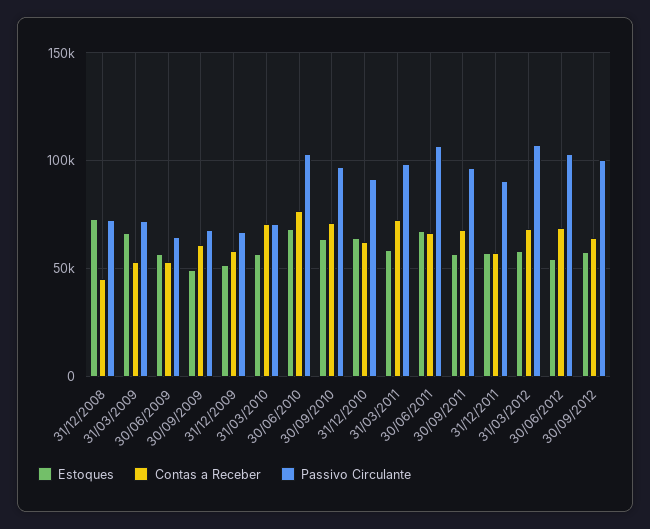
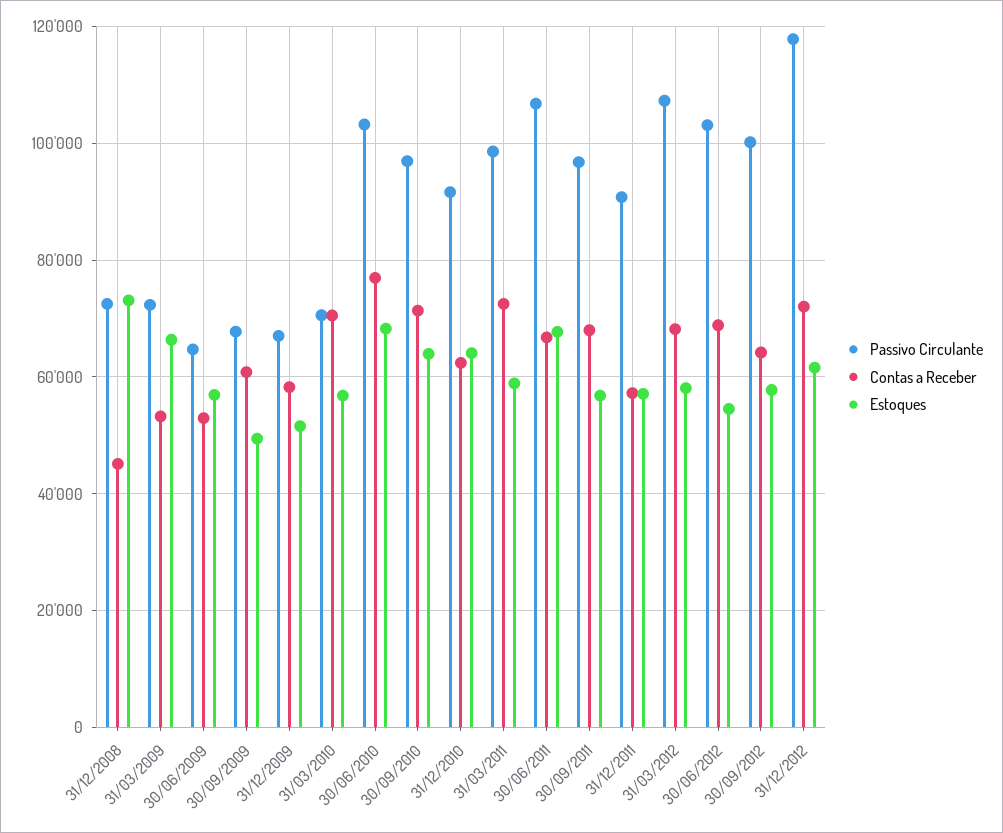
Passivo Circulante, 31/12/2012: none -> 118000
Contas a Receber, 31/12/2012: none -> 72000
Estoques, 31/12/2012: none -> 62000

